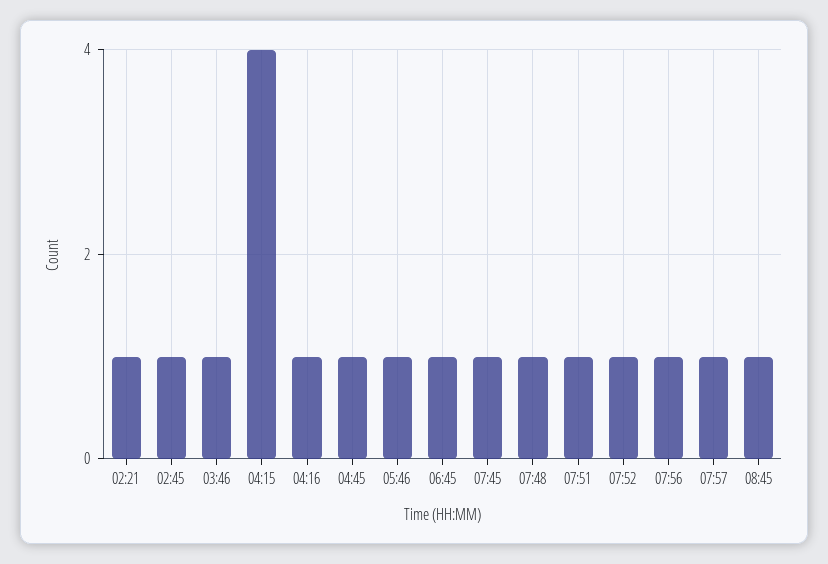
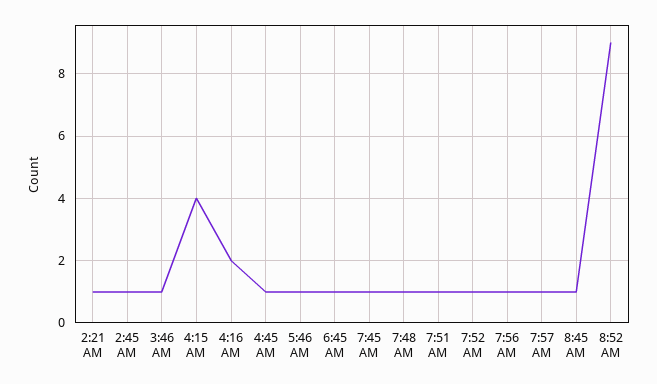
04:16: 1 -> 2
8:52 AM: none -> 9

